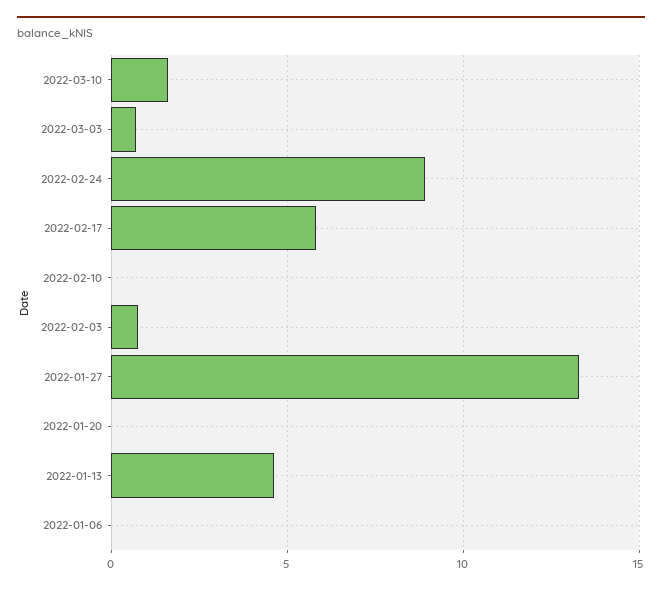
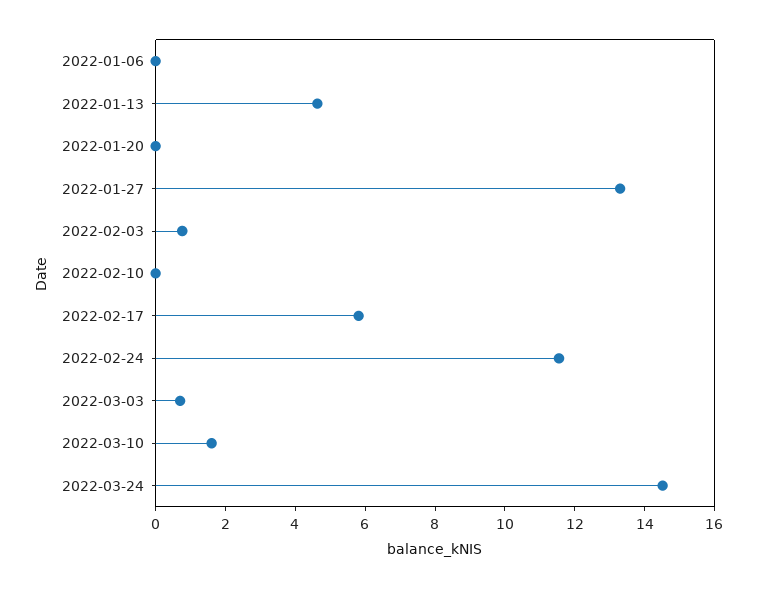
2022-02-24: 9 -> 11.5
2022-03-24: none -> 14.5

